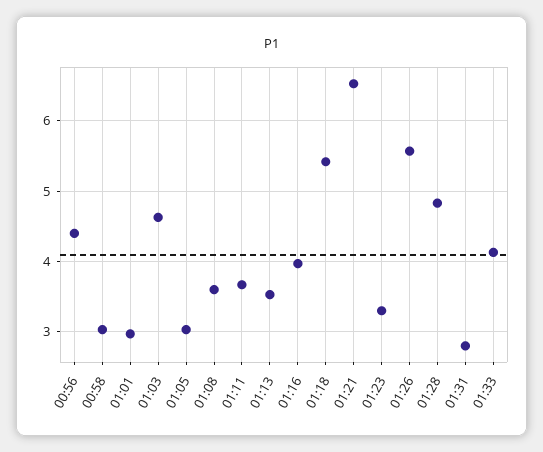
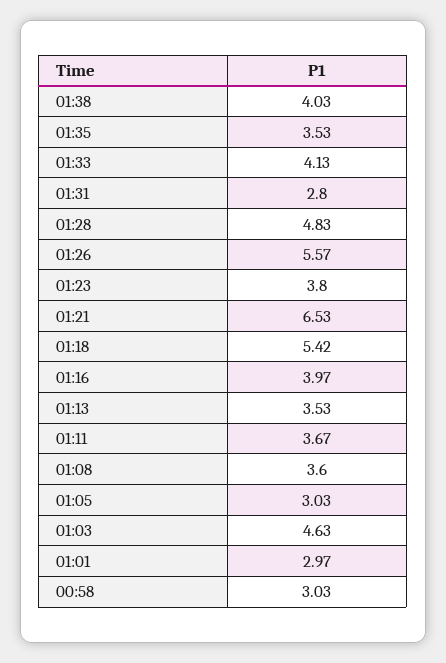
00:56: 4.4 -> none
01:23: 3.3 -> 3.8
01:38: none -> 4.03
01:35: none -> 3.53

